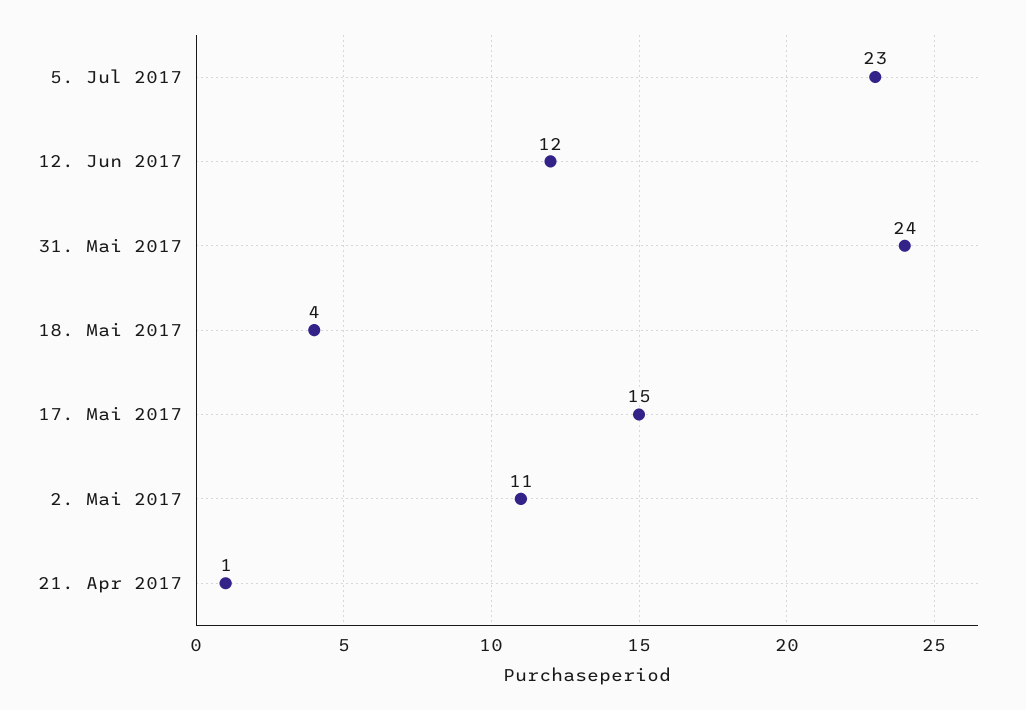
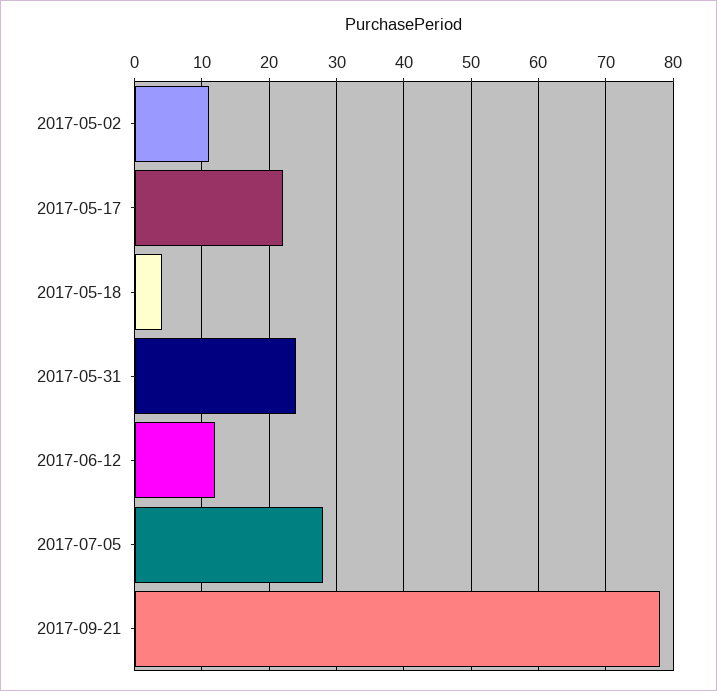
5. Jul 2017: 23 -> 28
17. Mai 2017: 15 -> 22
21. Apr 2017: 1 -> none
2017-09-21: none -> 78

